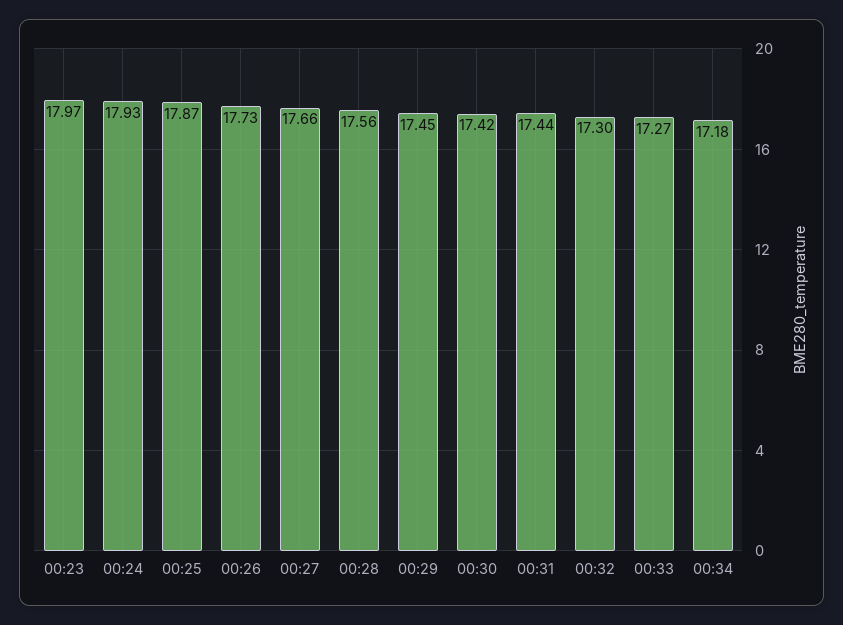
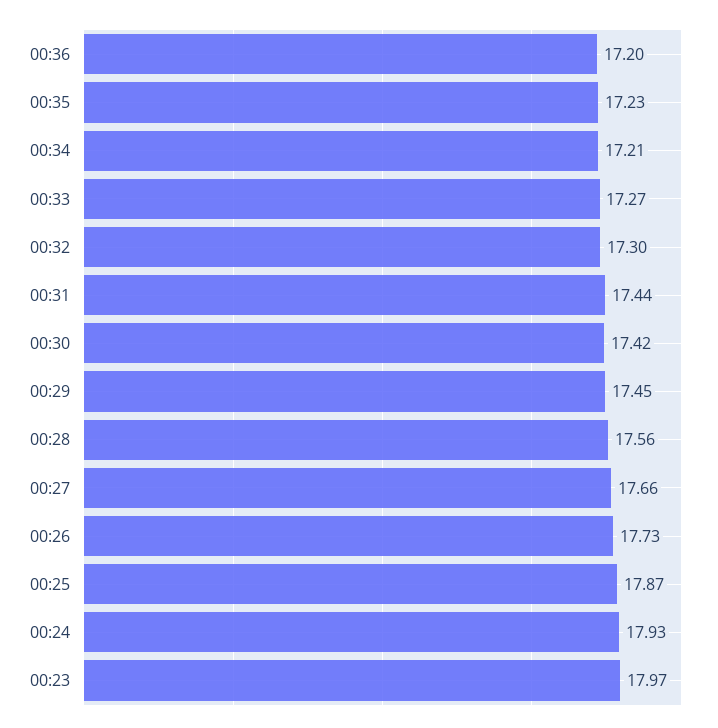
00:34: 17.18 -> 17.21
00:36: none -> 17.2
00:35: none -> 17.23

